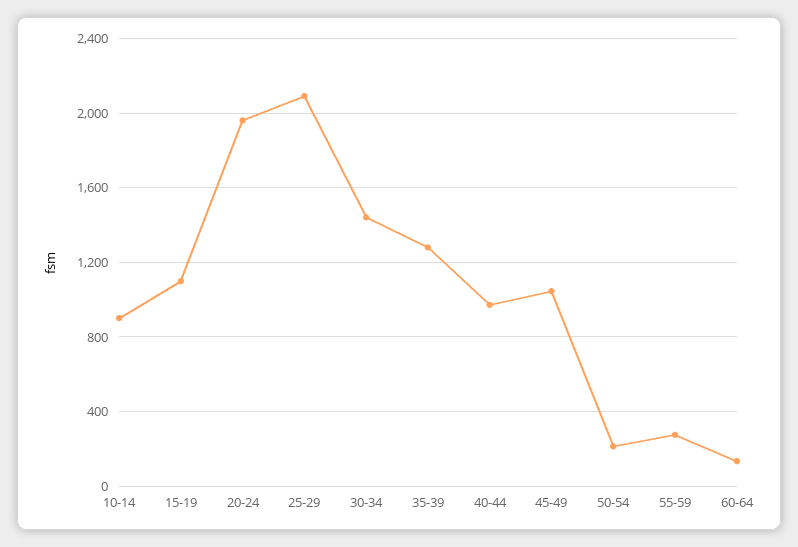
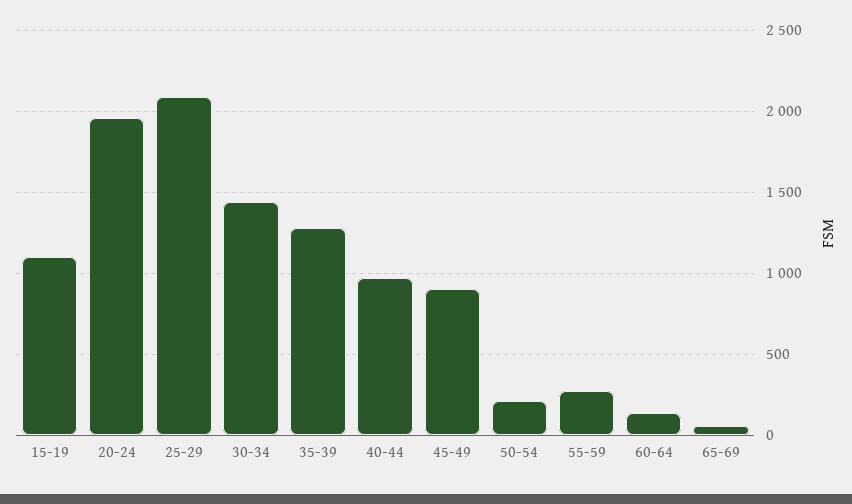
10-14: 900 -> none
45-49: 1050 -> 900
65-69: none -> 50

